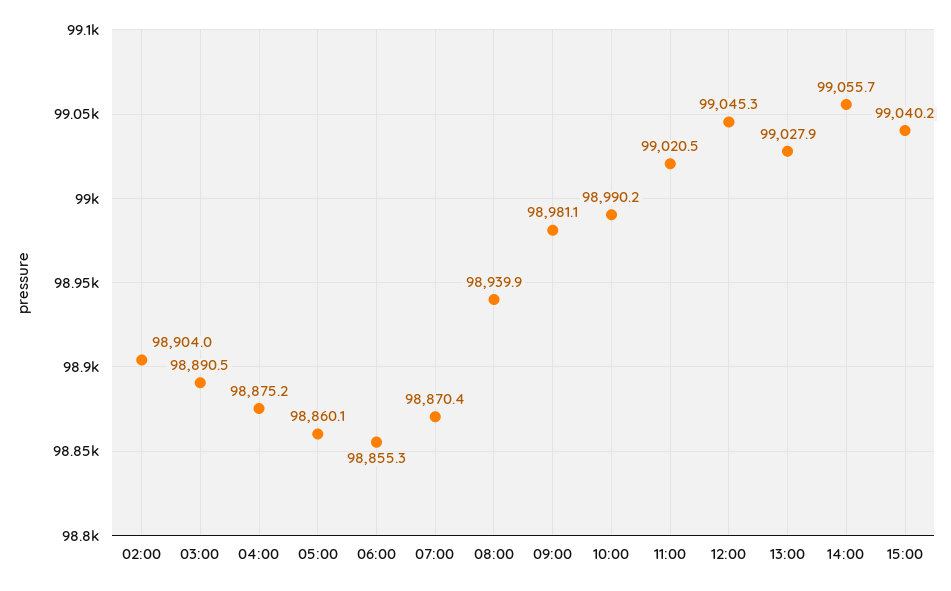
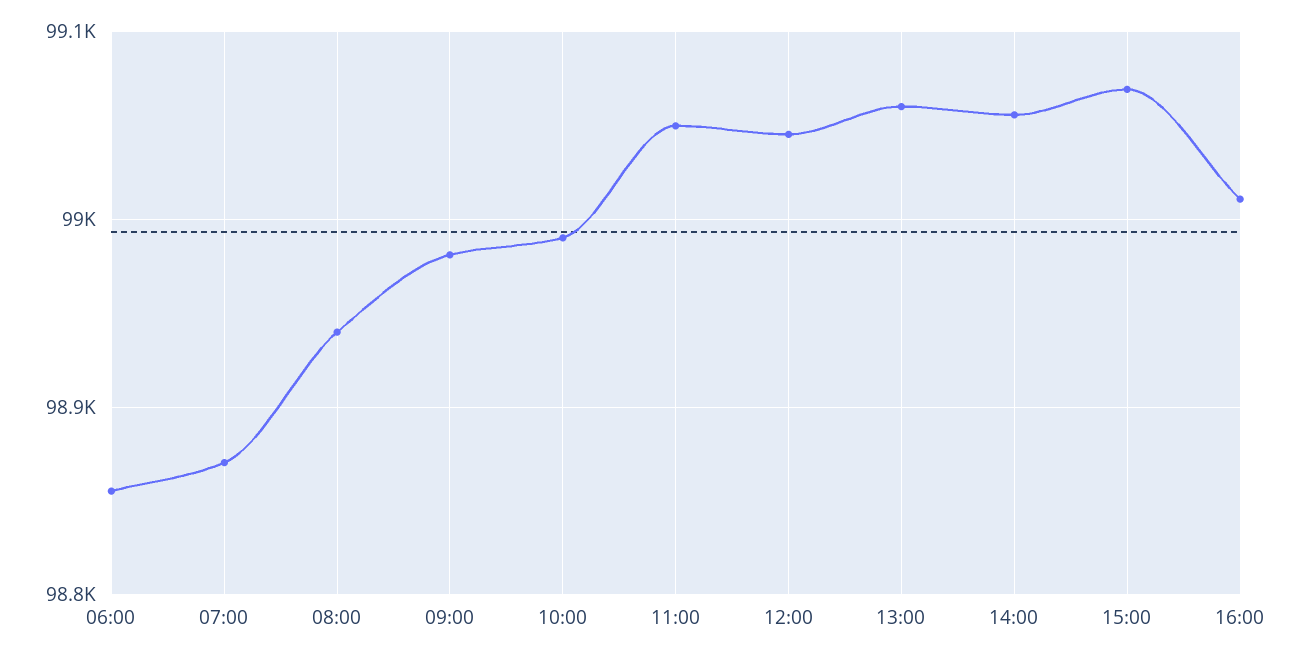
02:00: 98904 -> none
03:00: 98890.5 -> none
04:00: 98875.2 -> none
05:00: 98860.1 -> none
11:00: 99020.5 -> 99050
13:00: 99027.9 -> 99060
15:00: 99040.2 -> 99070
16:00: none -> 99010

